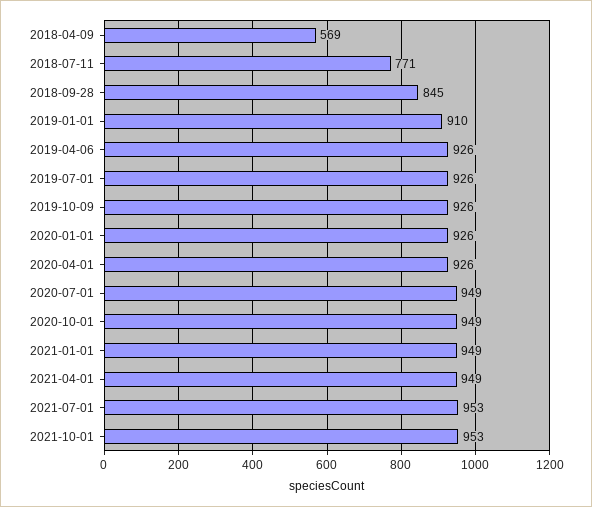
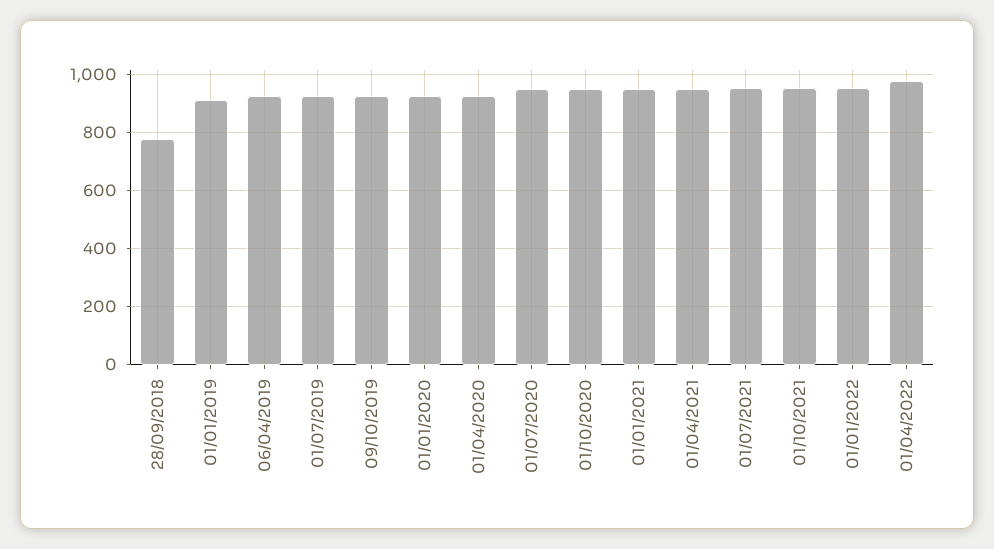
2018-04-09: 569 -> none
2018-07-11: 771 -> none
2018-09-28: 845 -> 775
01/01/2022: none -> 950
01/04/2022: none -> 975

